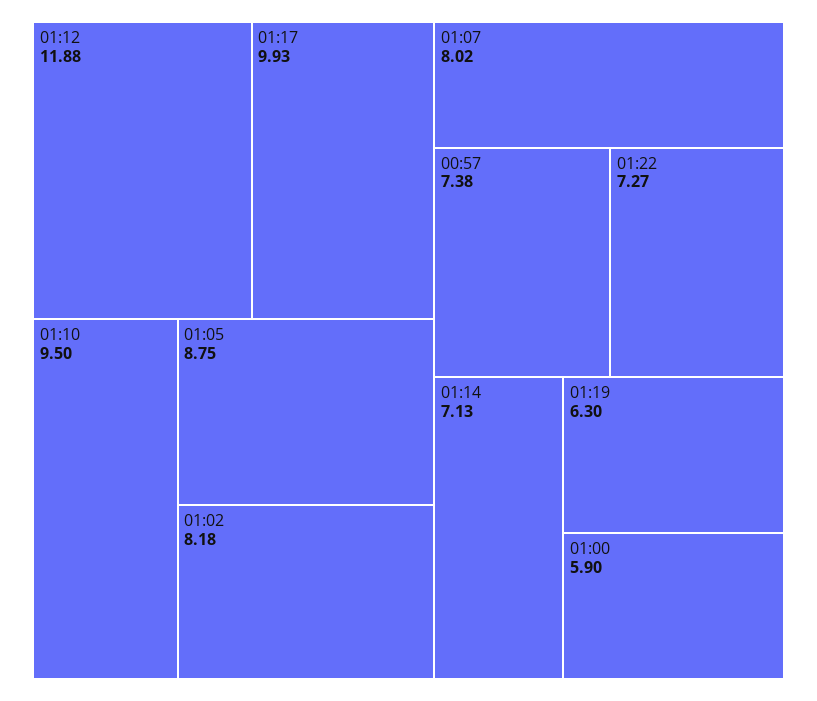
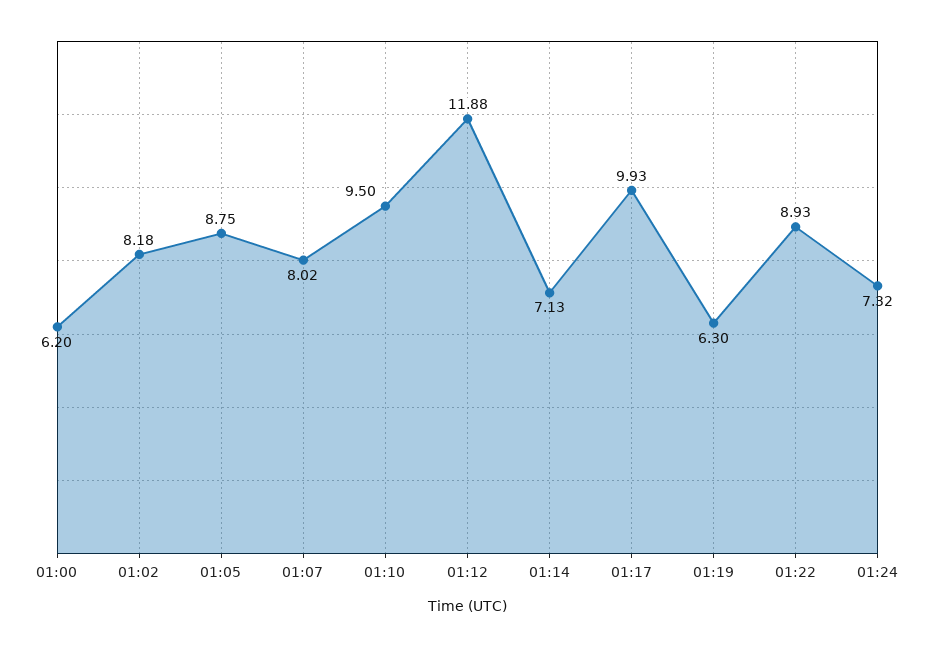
00:57: 7.38 -> none
01:22: 7.27 -> 8.93
01:00: 5.9 -> 6.2
01:24: none -> 7.32

